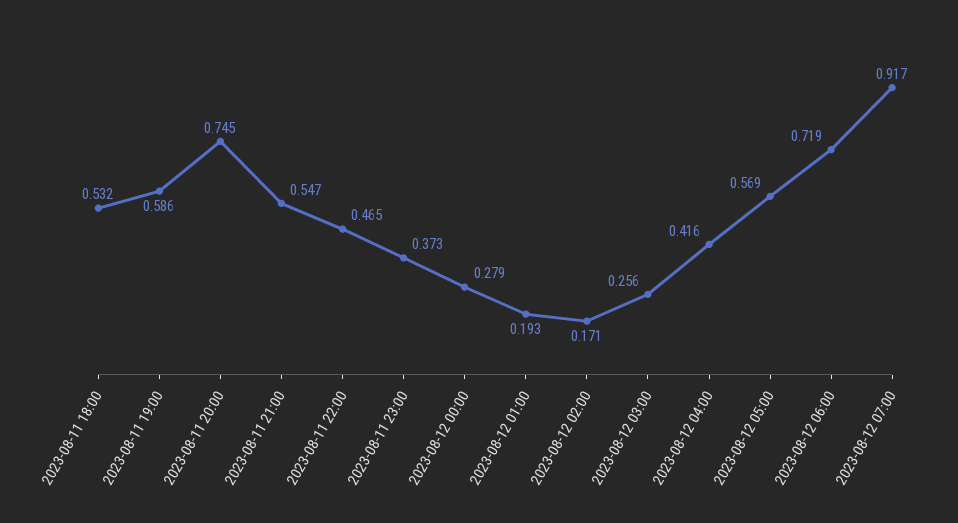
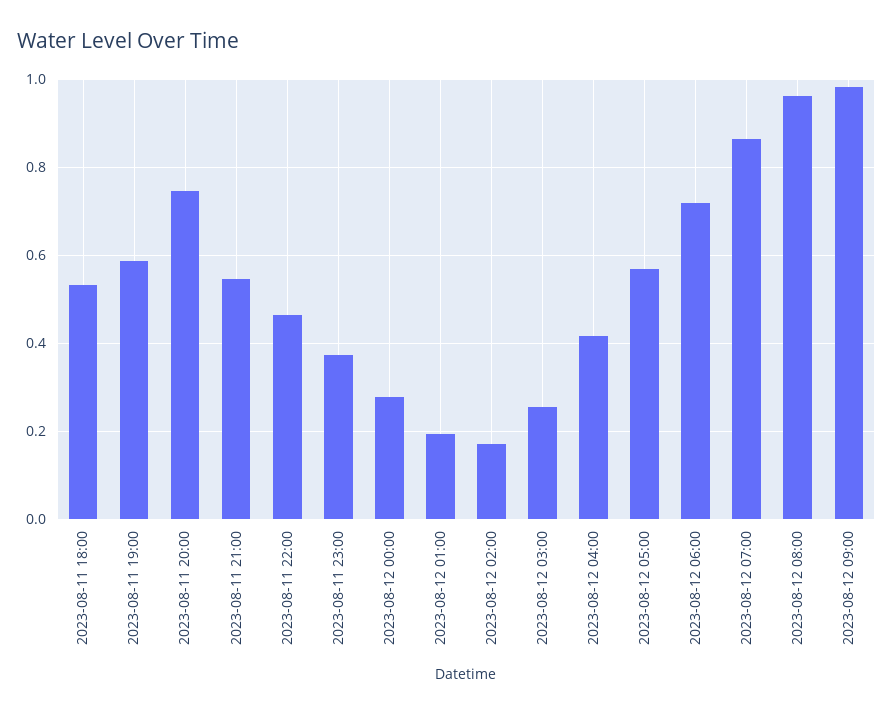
2023-08-12 07:00: 0.917 -> 0.86
2023-08-12 08:00: none -> 0.96
2023-08-12 09:00: none -> 0.98

